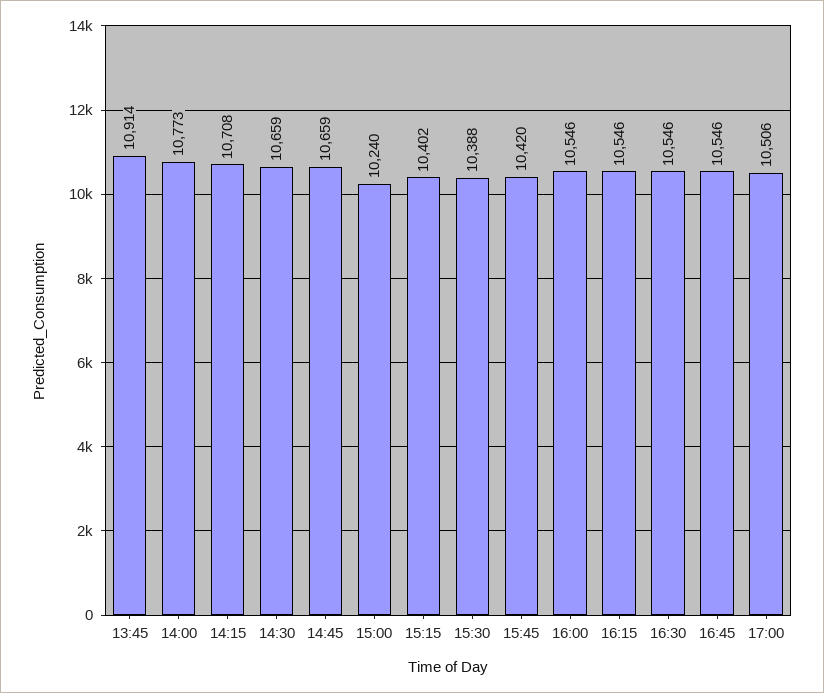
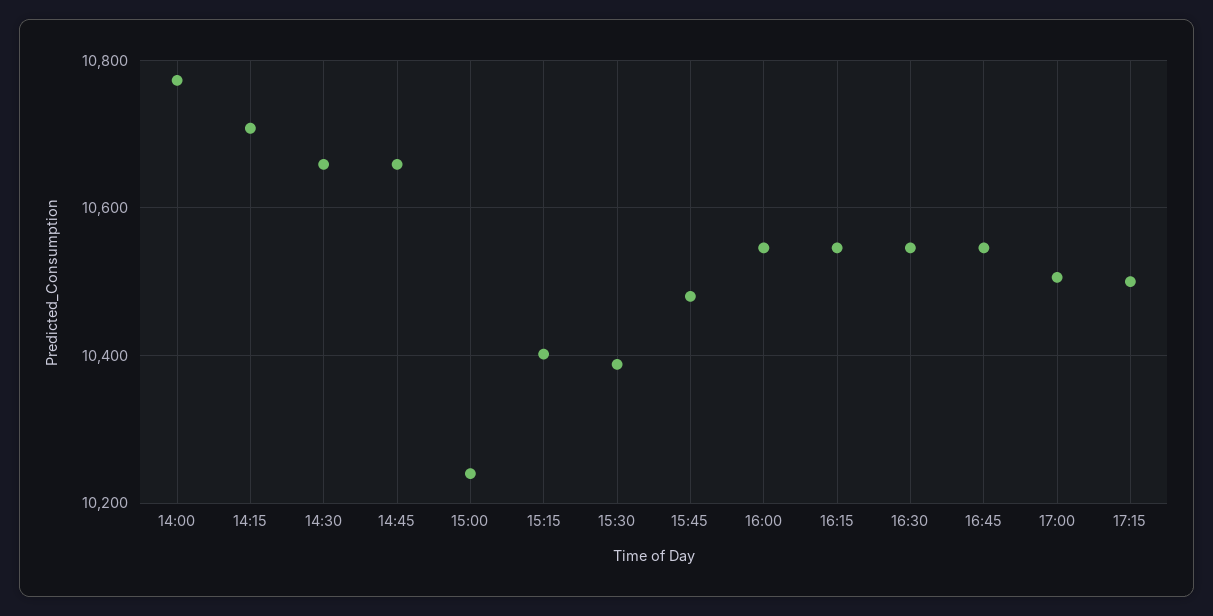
13:45: 10914 -> none
15:45: 10420 -> 10480
17:15: none -> 10500

